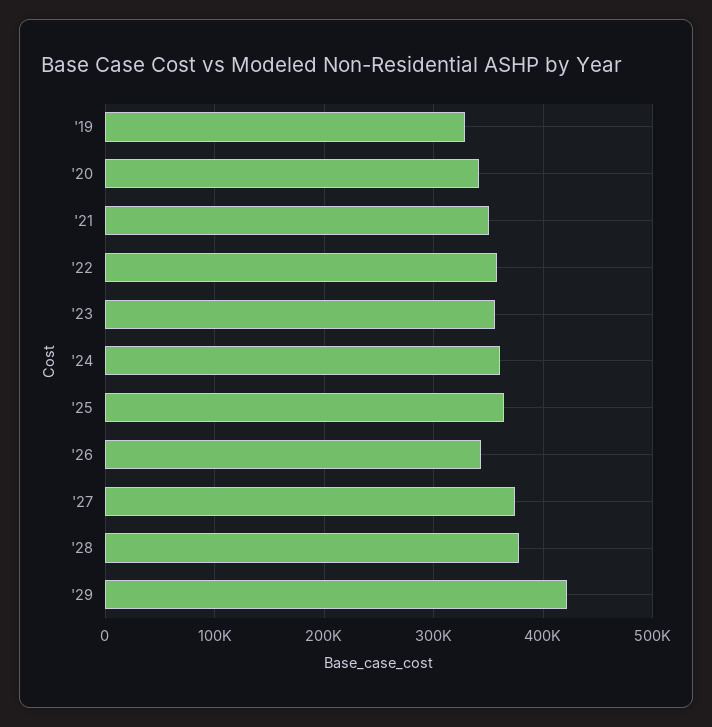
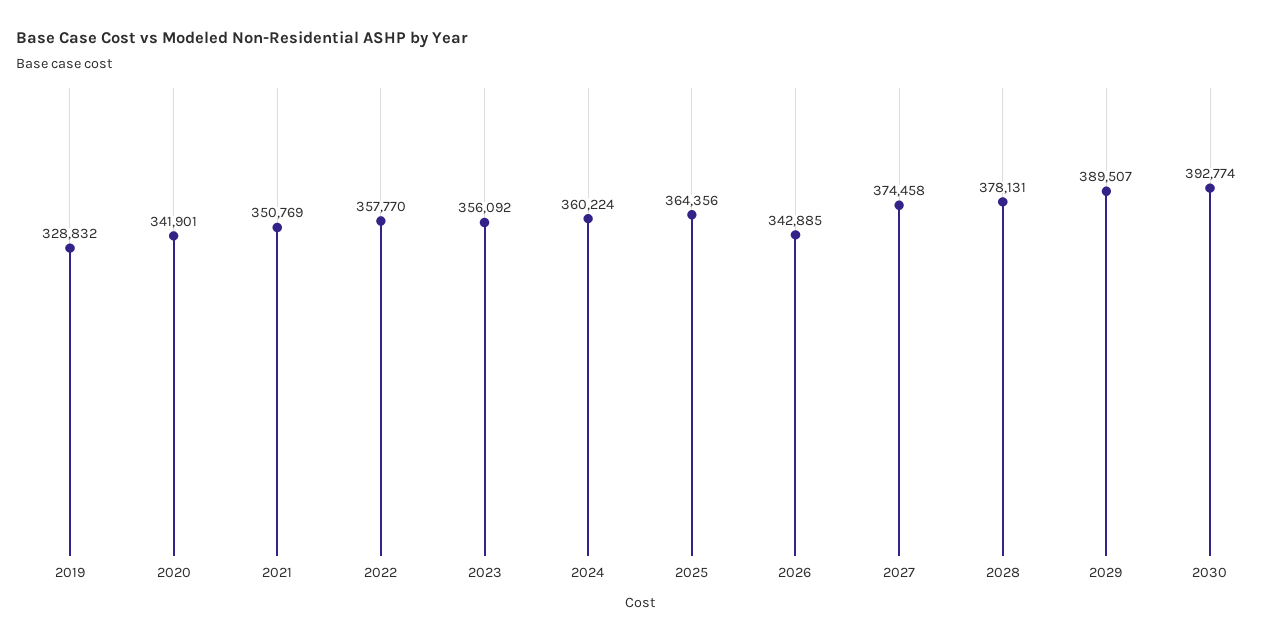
'29: 420000 -> 389507
2030: none -> 392774

